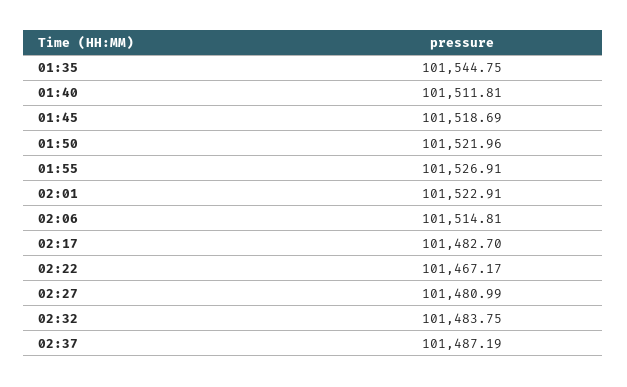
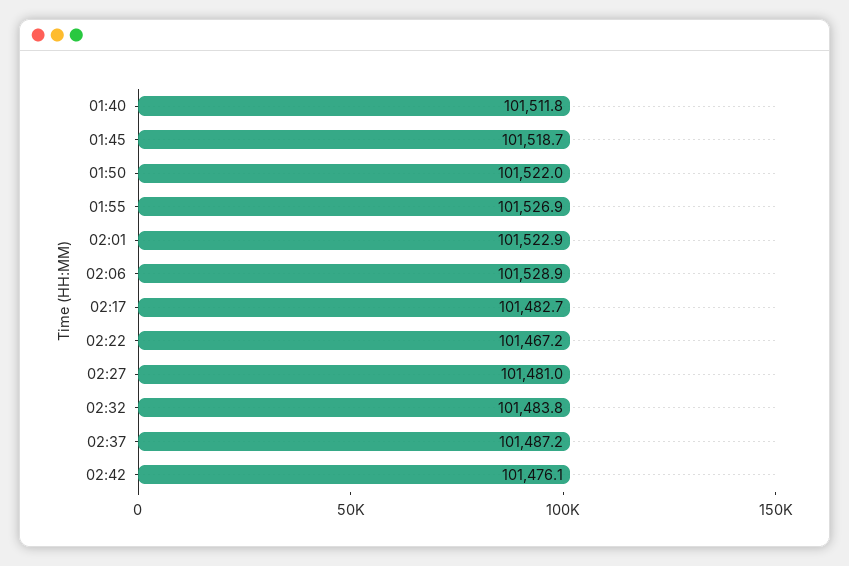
01:35: 101544.75 -> none
02:06: 101514.81 -> 101528.9
02:42: none -> 101476.1

